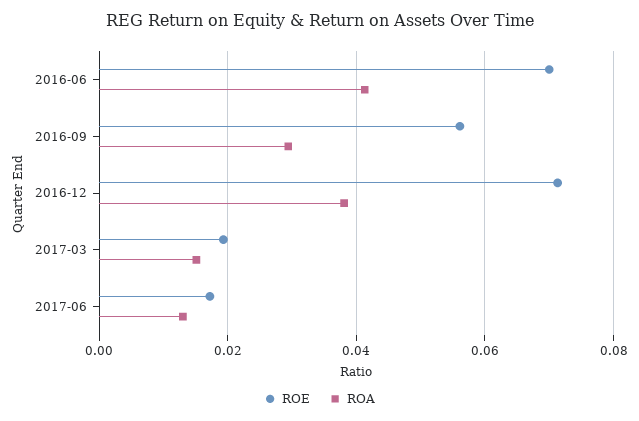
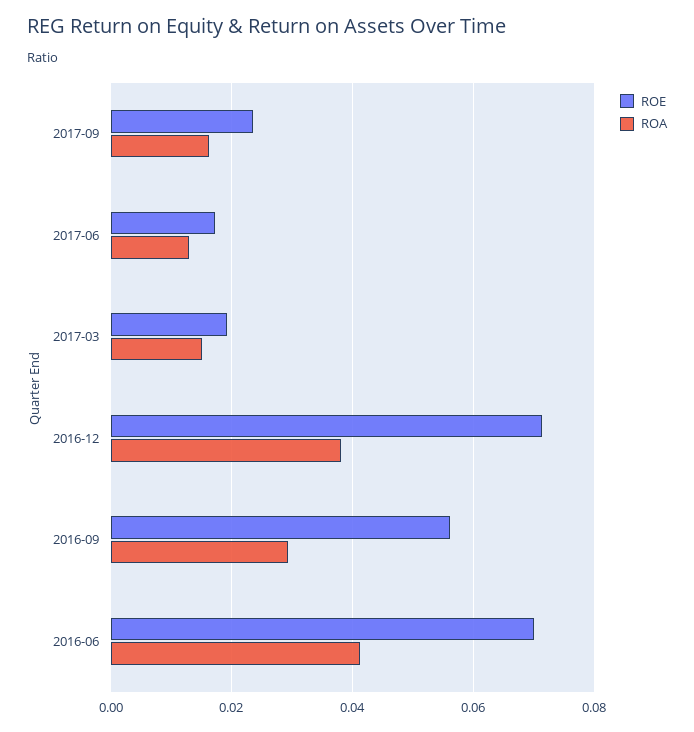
ROE, 2017-09: none -> 0.024
ROA, 2017-09: none -> 0.016

